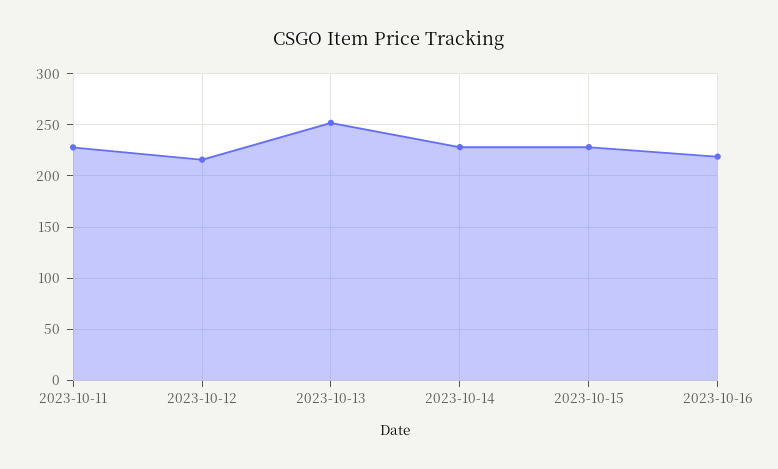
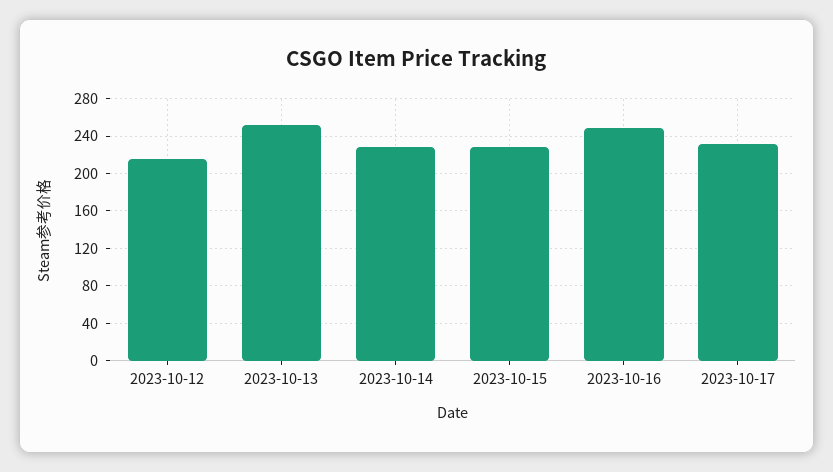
2023-10-11: 230 -> none
2023-10-16: 220 -> 250
2023-10-17: none -> 230

